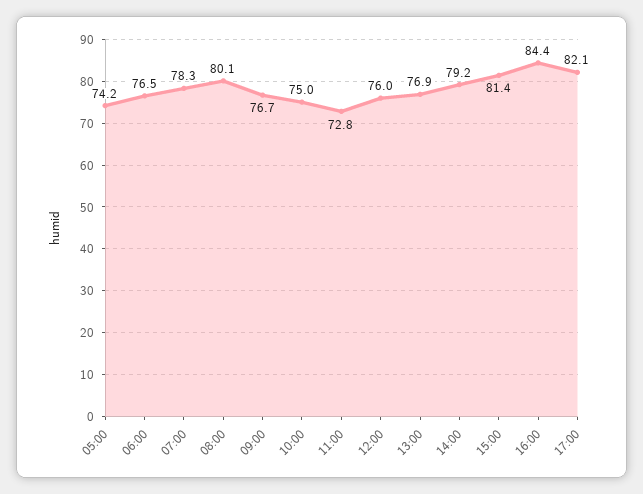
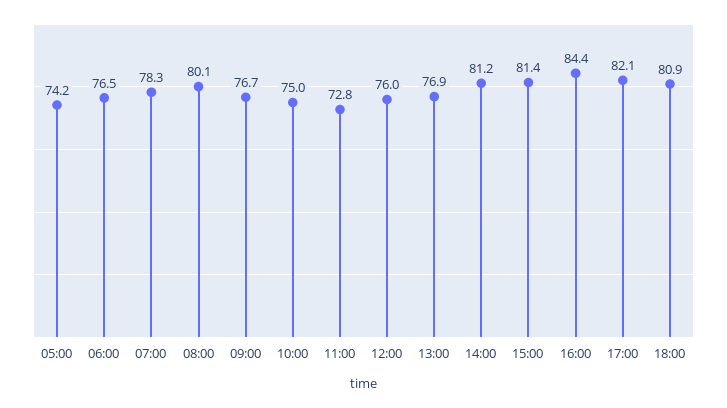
14:00: 79.2 -> 81.2
18:00: none -> 80.9

